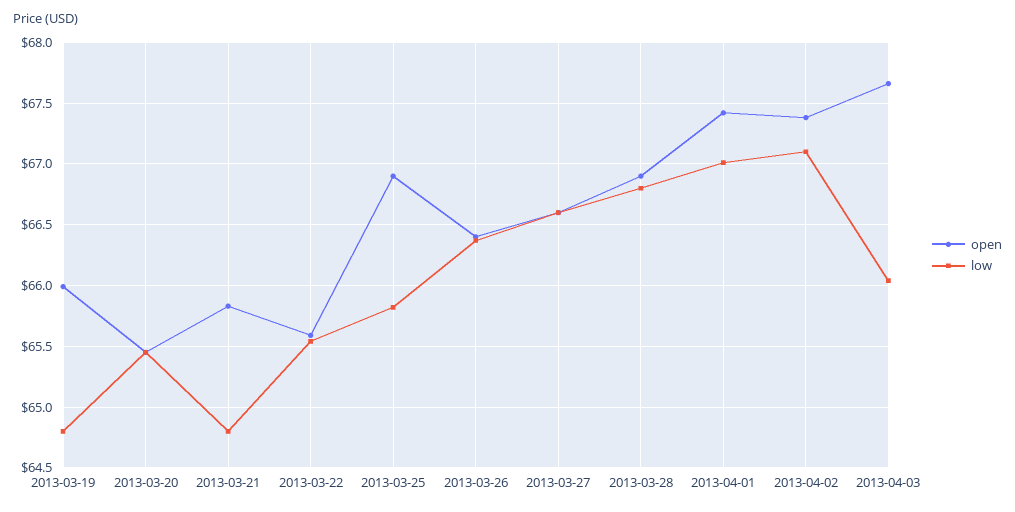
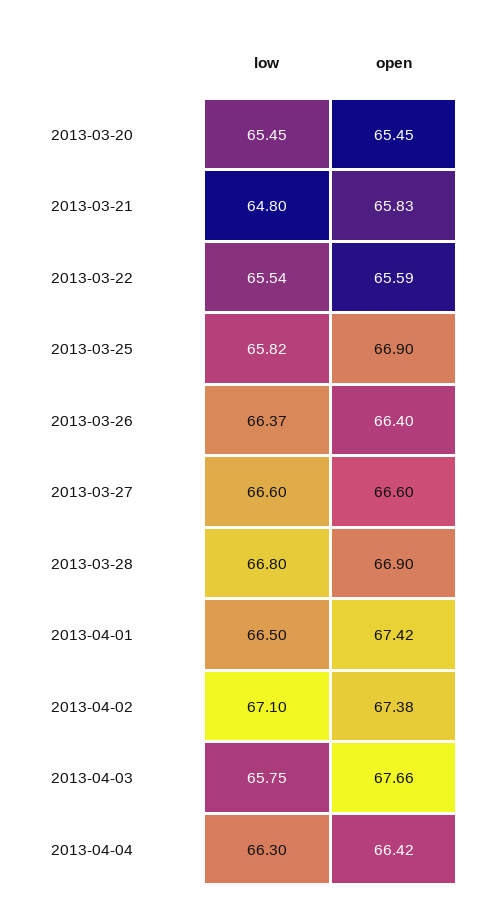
open, 2013-03-19: 66 -> none
low, 2013-03-19: 64.8 -> none
low, 2013-04-01: 67 -> 66.5
low, 2013-04-03: 66.05 -> 65.75
low, 2013-04-04: none -> 66.3
open, 2013-04-04: none -> 66.42

